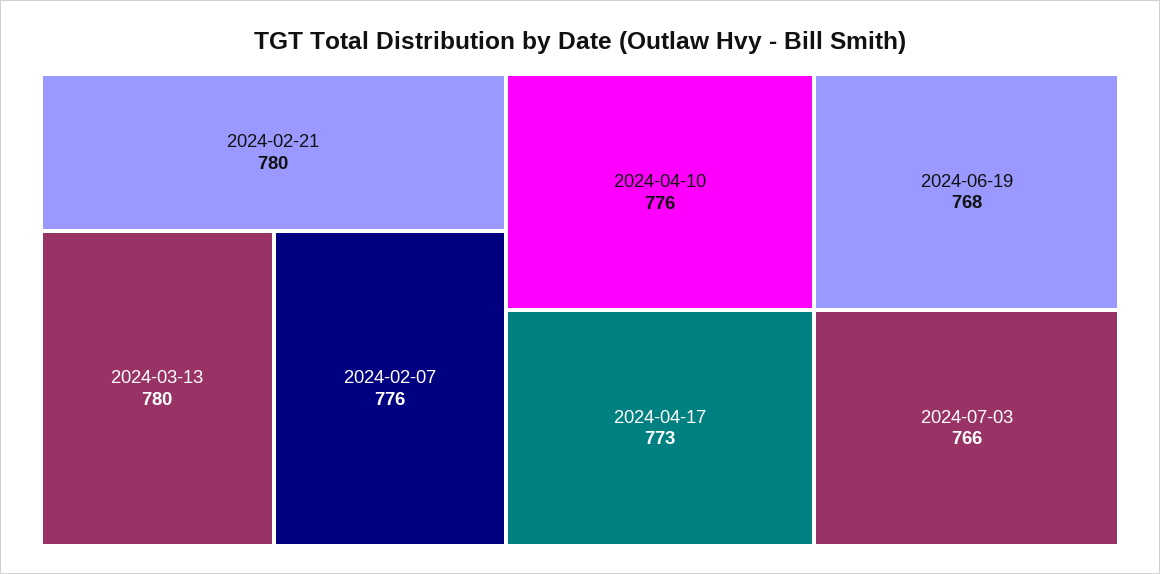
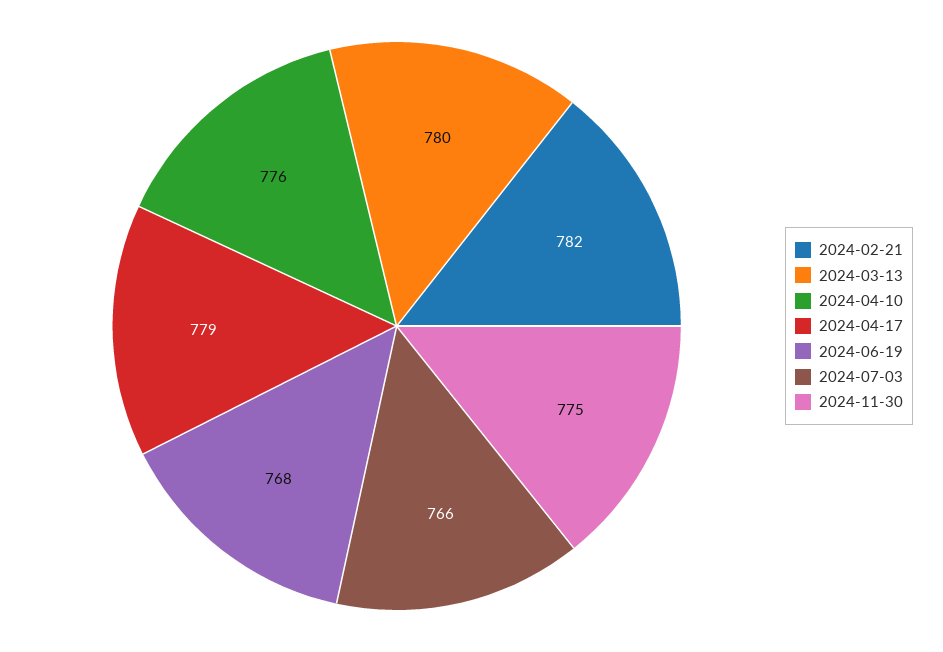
2024-02-21: 780 -> 782
2024-02-07: 776 -> none
2024-04-17: 773 -> 779
2024-11-30: none -> 775

